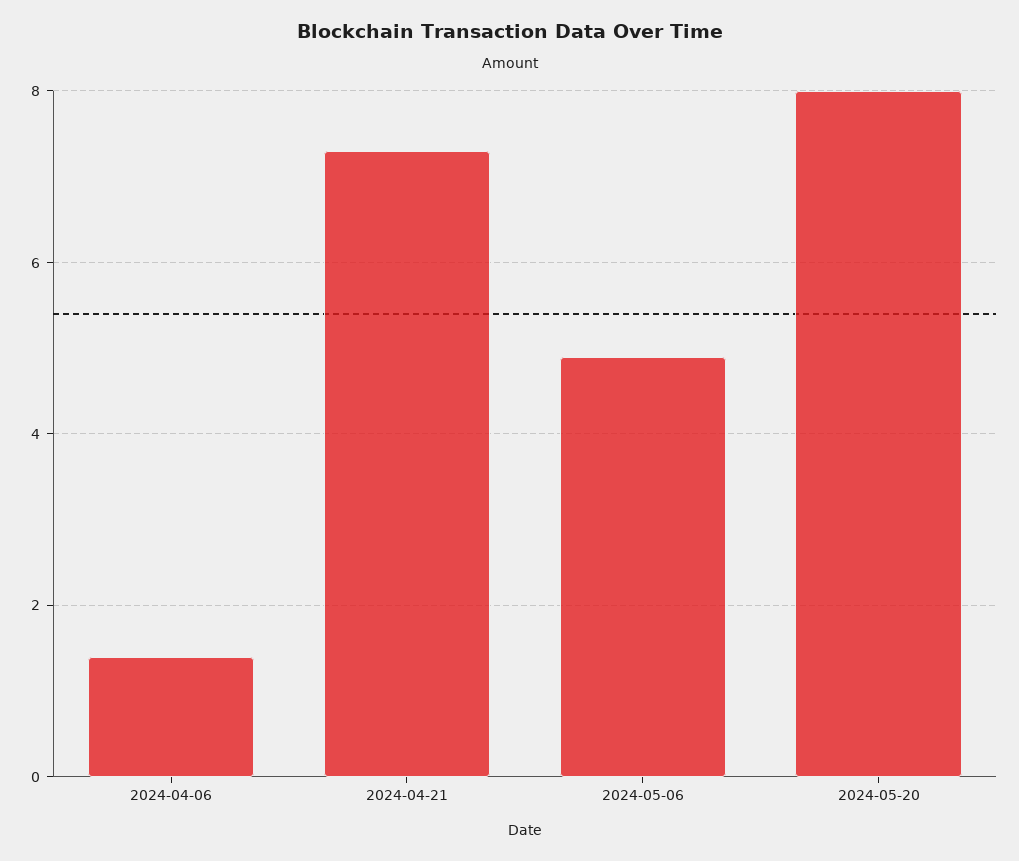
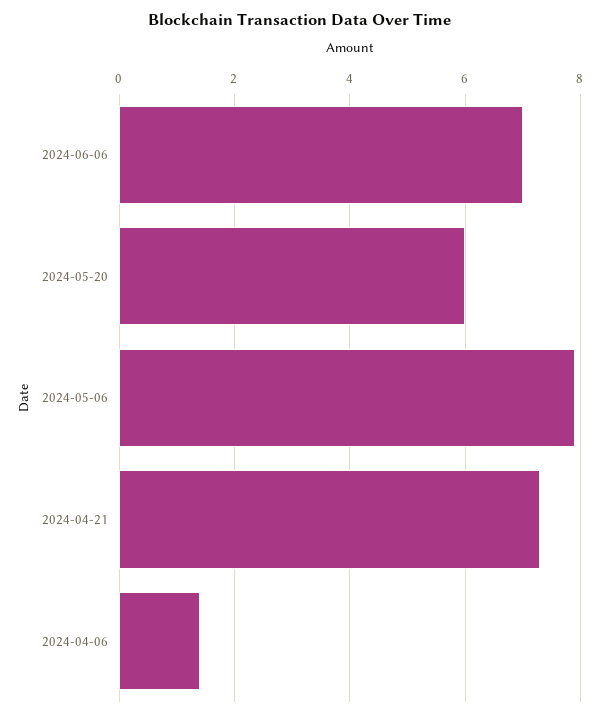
2024-05-06: 5 -> 8
2024-05-20: 8 -> 6
2024-06-06: none -> 7

